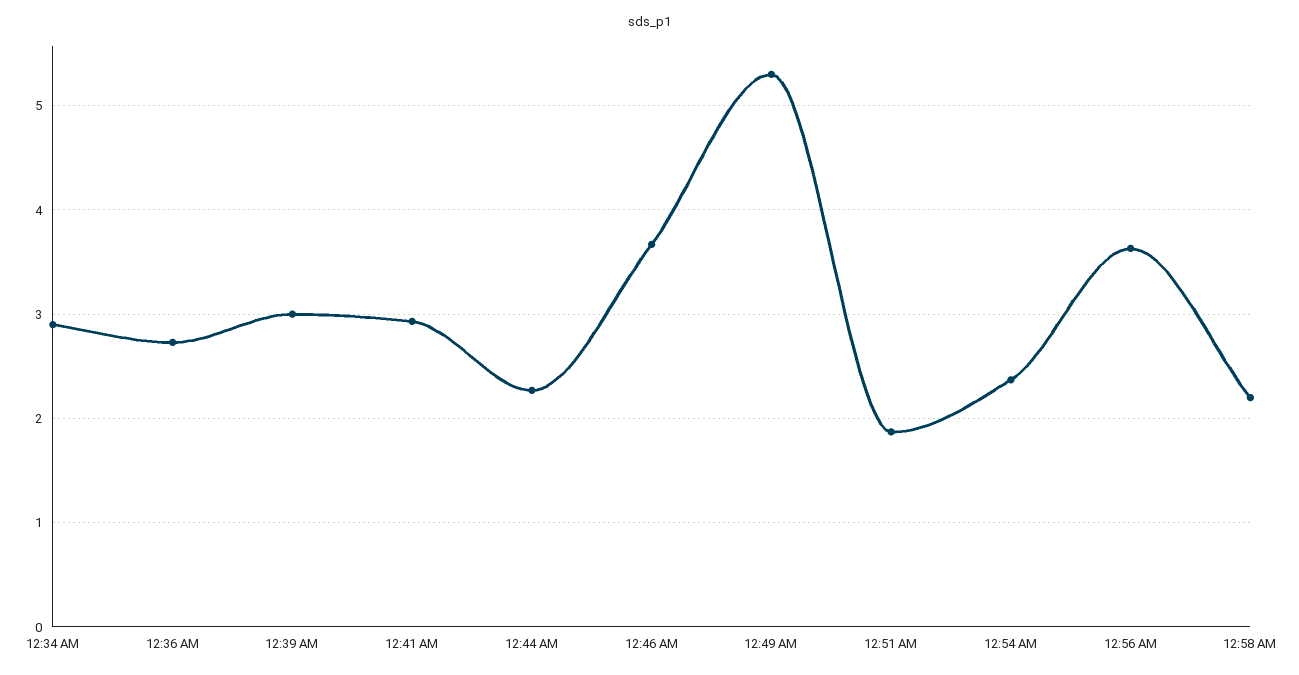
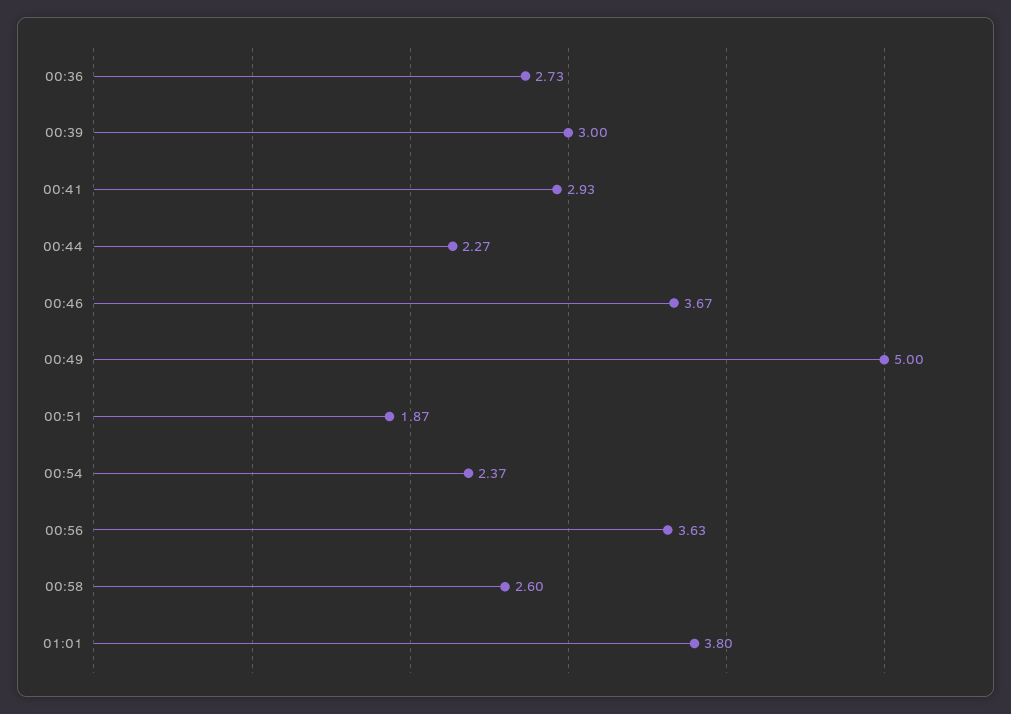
12:34 AM: 2.9 -> none
12:49 AM: 5.3 -> 5
12:58 AM: 2.2 -> 2.6
01:01: none -> 3.8

